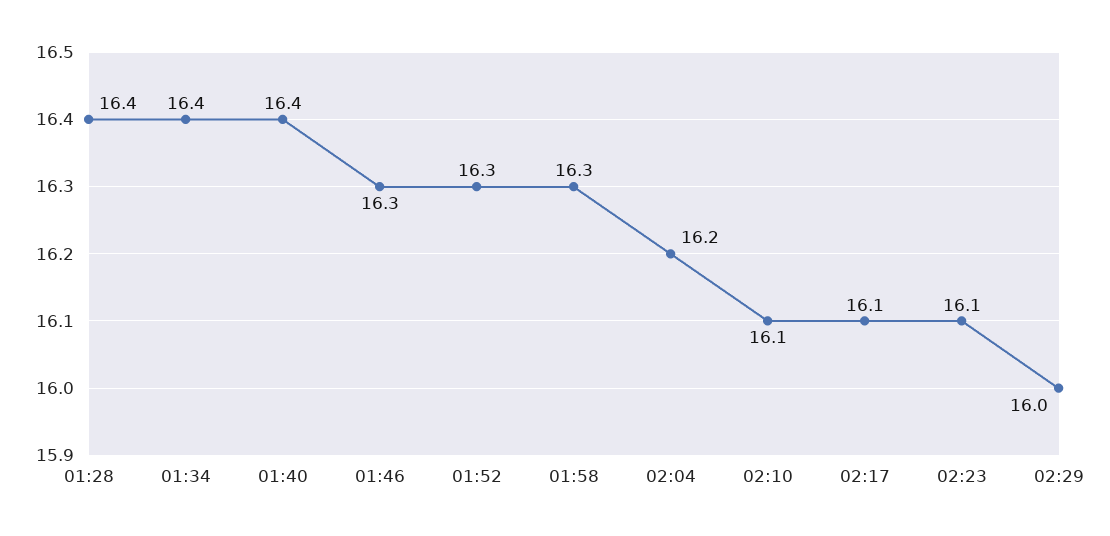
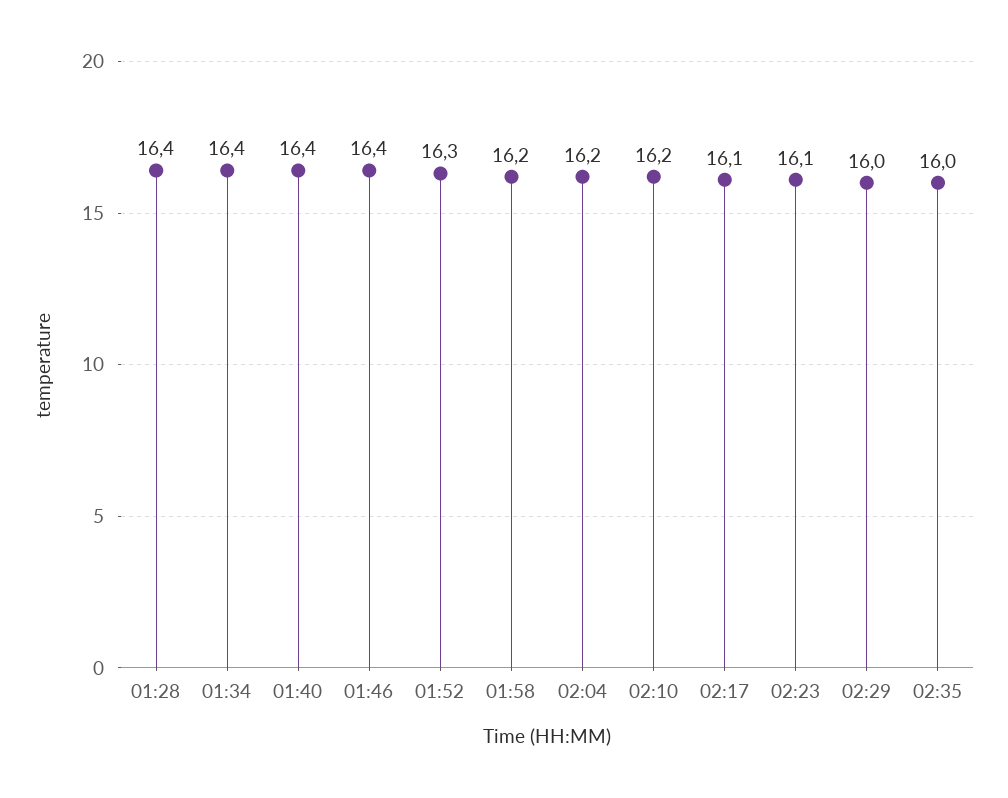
01:46: 16.3 -> 16.4
01:58: 16.3 -> 16.2
02:10: 16.1 -> 16.2
02:35: none -> 16

